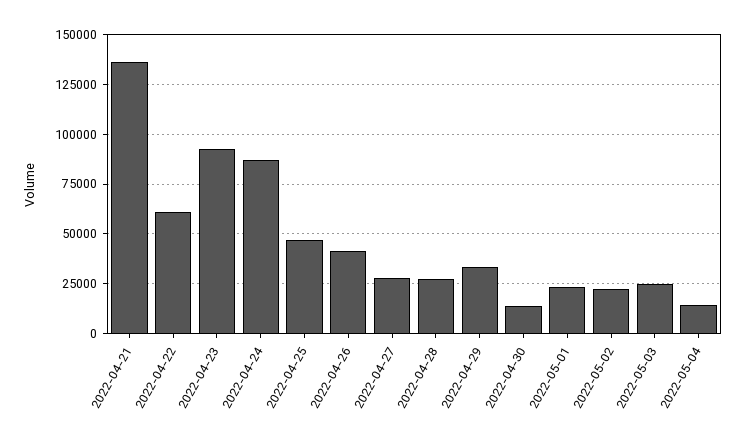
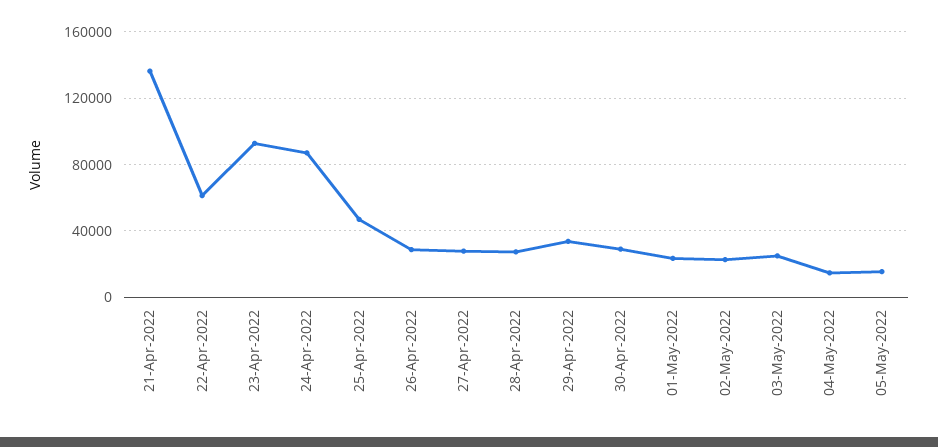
2022-04-26: 40000 -> 30000
2022-04-30: 15000 -> 30000
05-May-2022: none -> 15000

